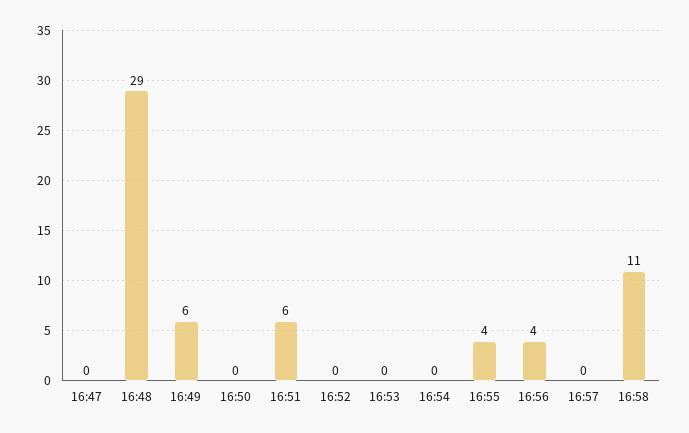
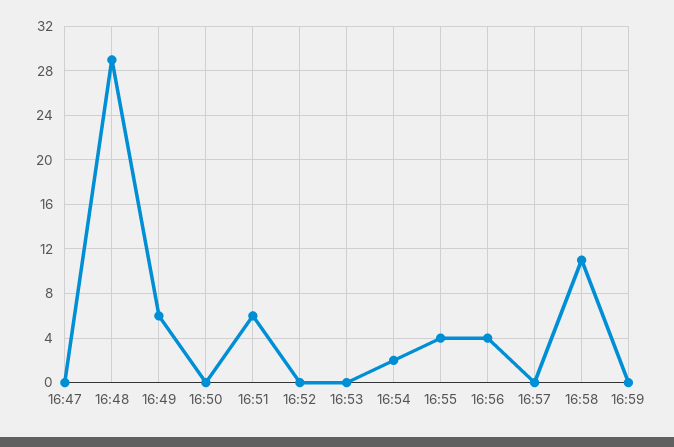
16:54: 0 -> 2
16:59: none -> 0

